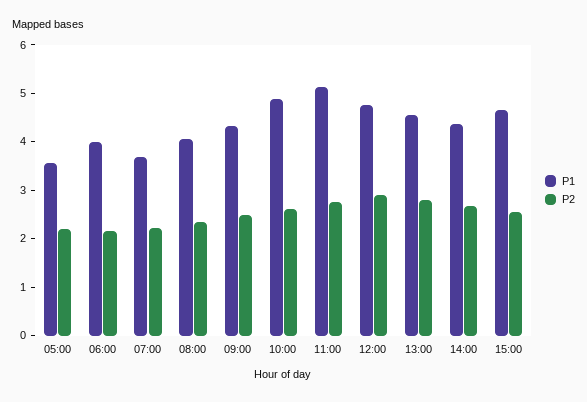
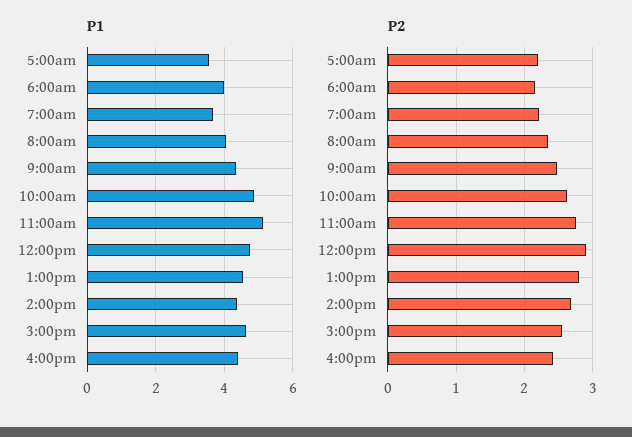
P1, 4:00pm: none -> 4.4
P2, 4:00pm: none -> 2.4

